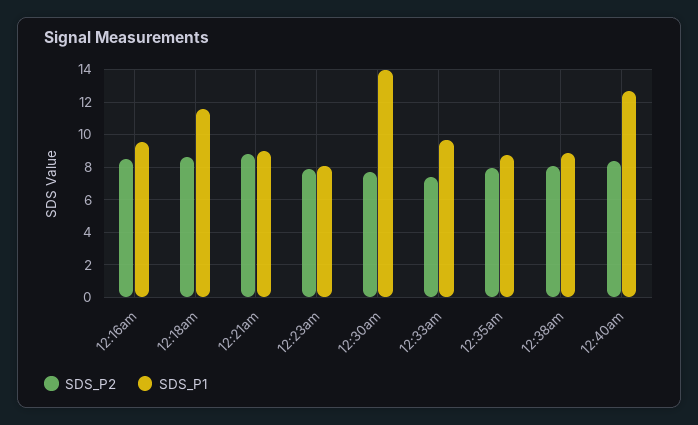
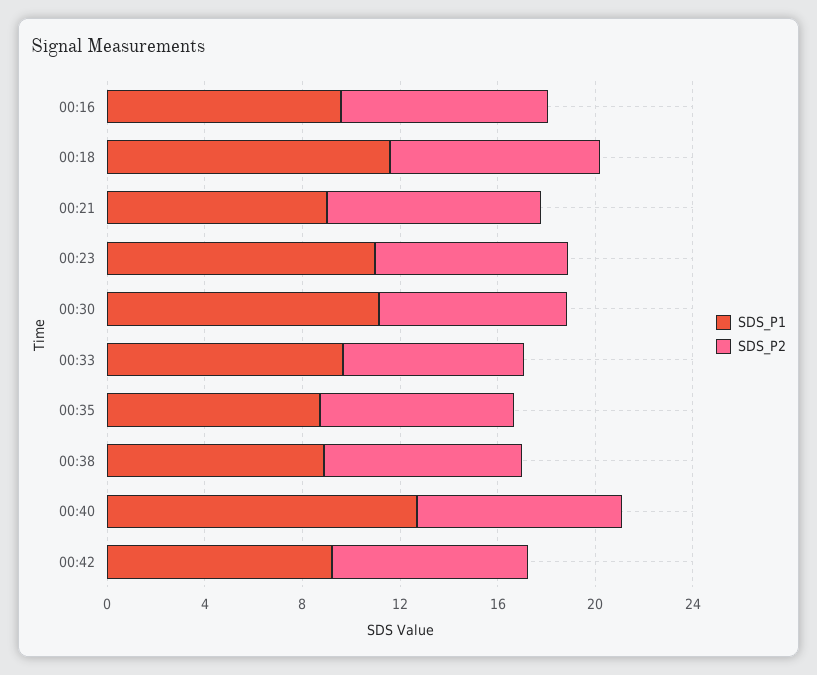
SDS_P1, 12:23am: 8 -> 11
SDS_P1, 12:30am: 14 -> 11
SDS_P1, 00:42: none -> 9
SDS_P2, 00:42: none -> 8

